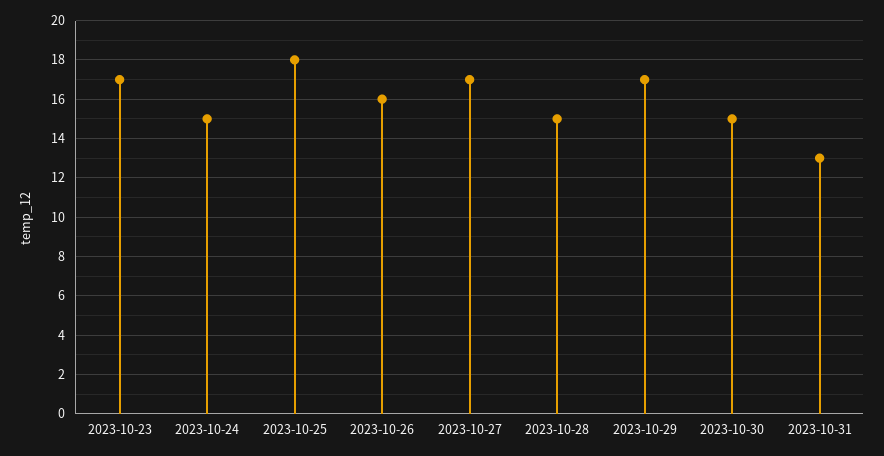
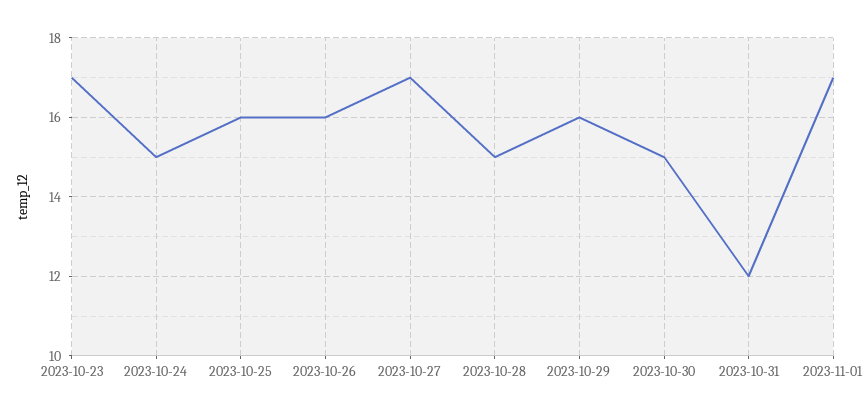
2023-10-25: 18 -> 16
2023-10-29: 17 -> 16
2023-10-31: 13 -> 12
2023-11-01: none -> 17

